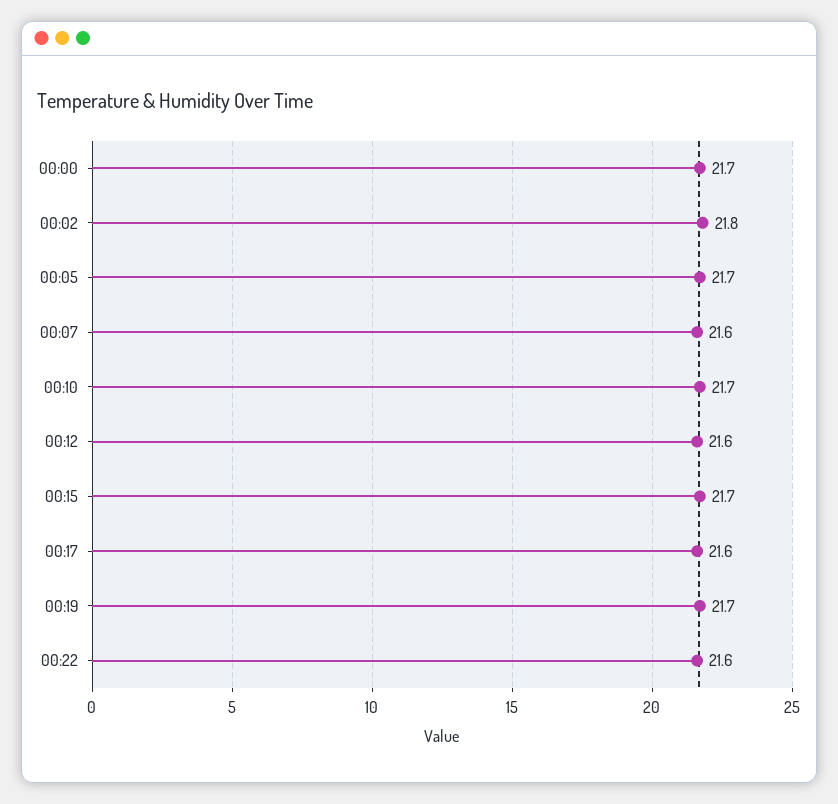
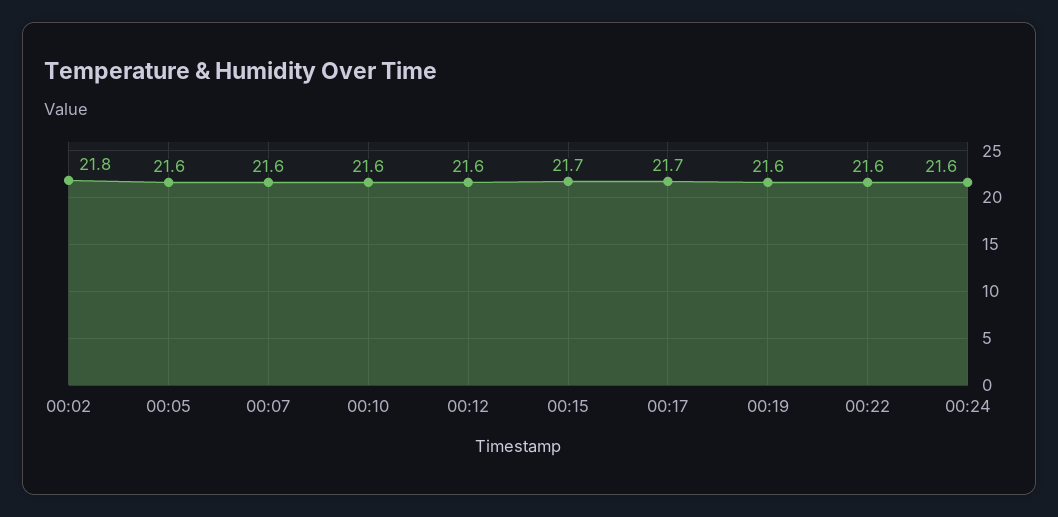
00:00: 21.7 -> none
00:05: 21.7 -> 21.6
00:10: 21.7 -> 21.6
00:17: 21.6 -> 21.7
00:19: 21.7 -> 21.6
00:24: none -> 21.6

